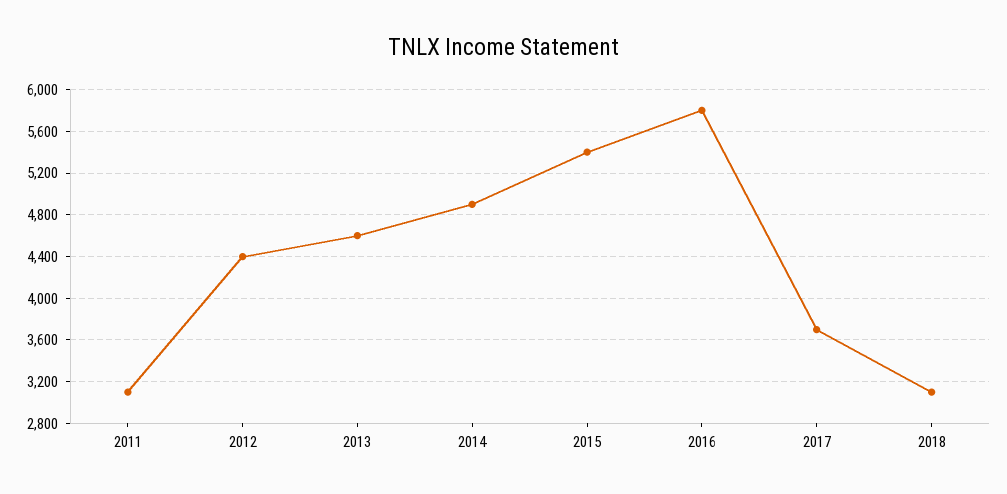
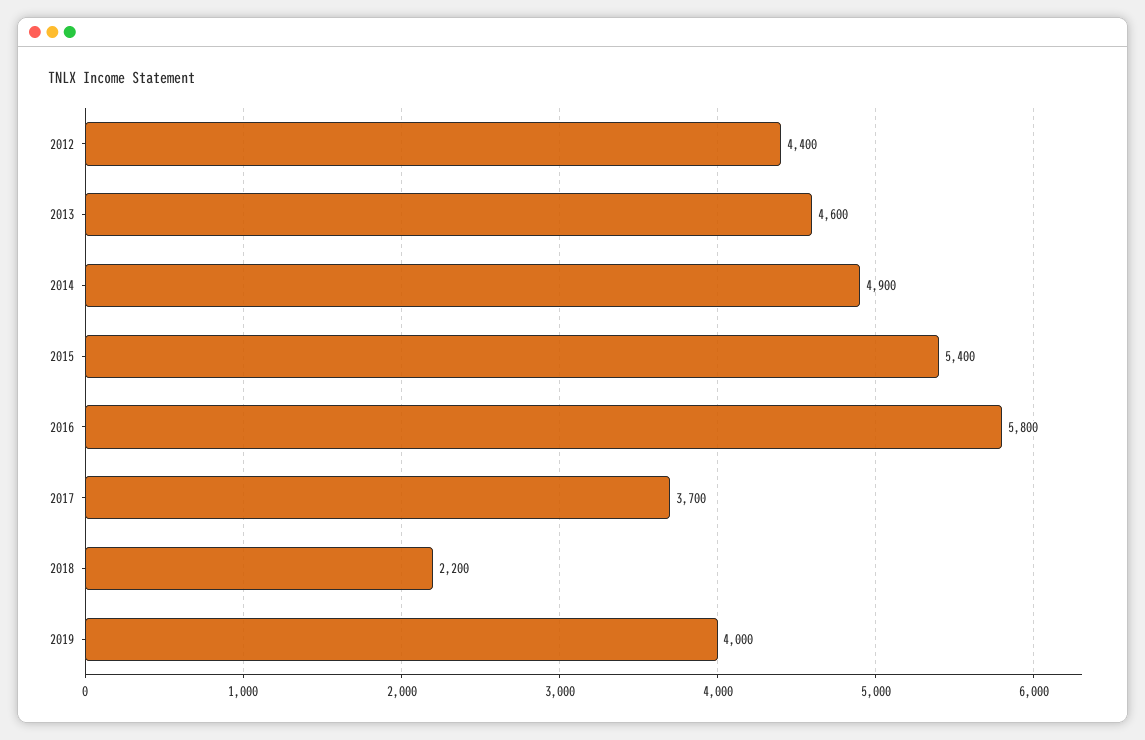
2011: 3100 -> none
2018: 3100 -> 2200
2019: none -> 4000

